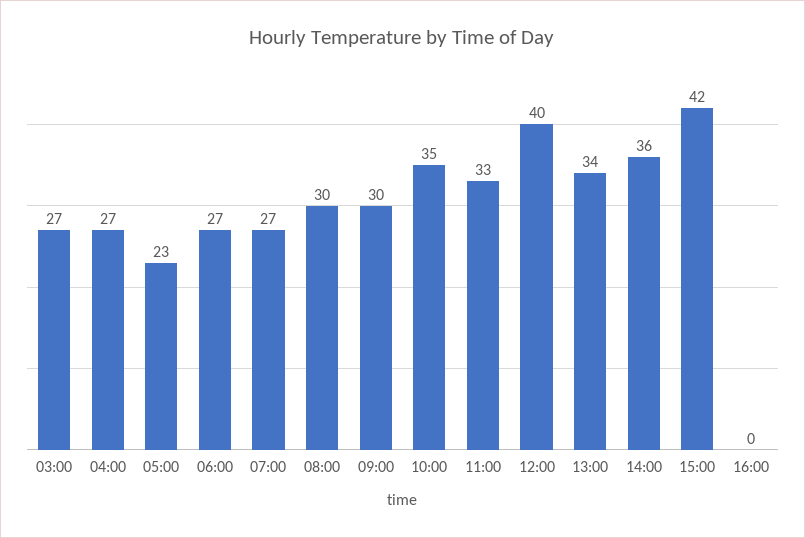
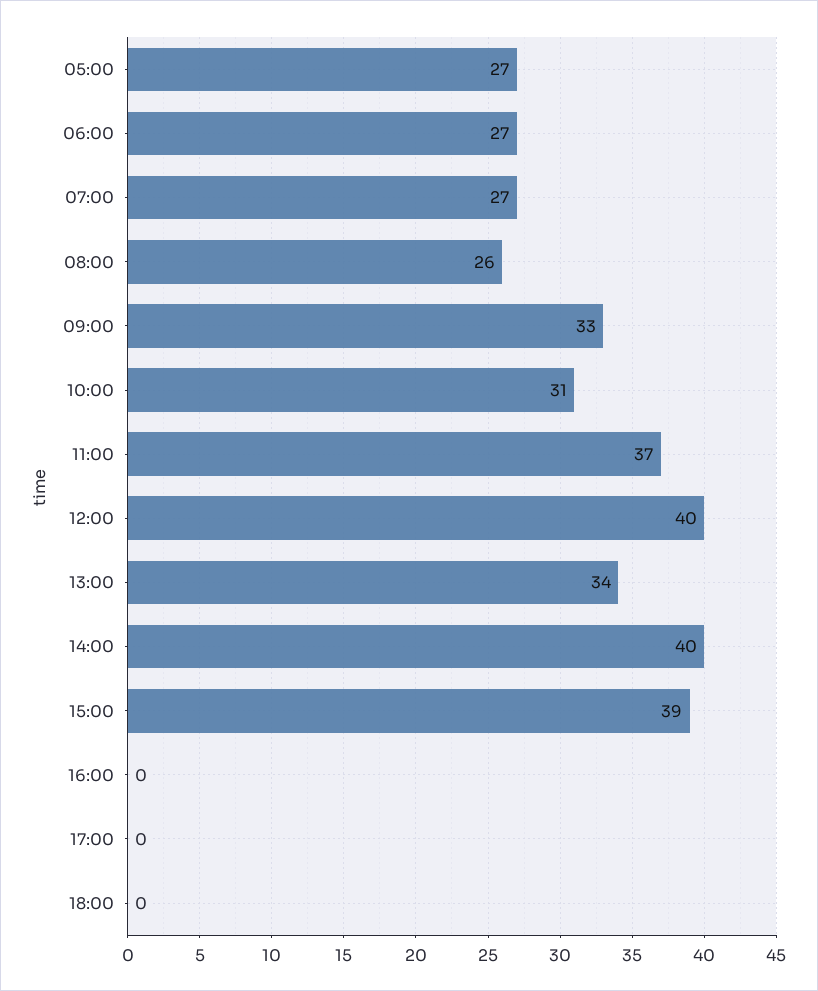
03:00: 27 -> none
04:00: 27 -> none
05:00: 23 -> 27
08:00: 30 -> 26
09:00: 30 -> 33
10:00: 35 -> 31
11:00: 33 -> 37
14:00: 36 -> 40
15:00: 42 -> 39
17:00: none -> 0
18:00: none -> 0

